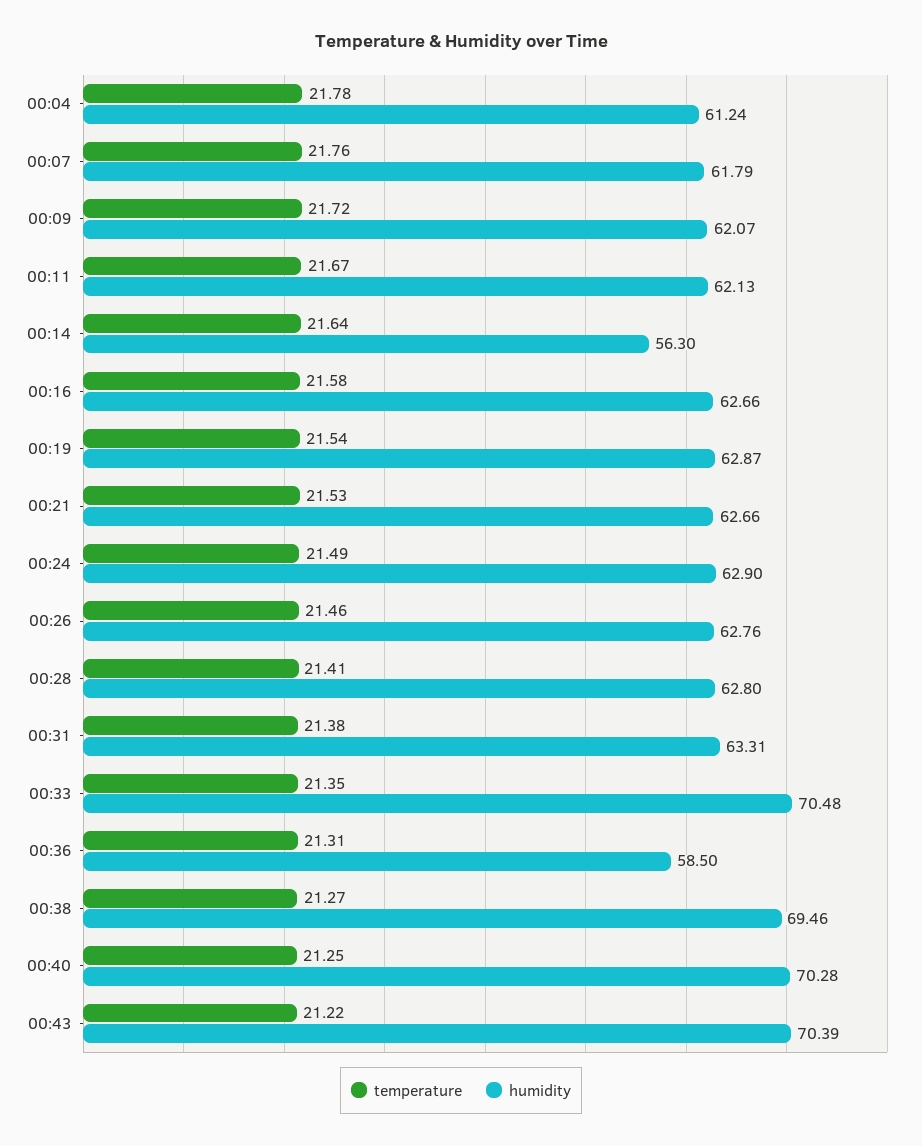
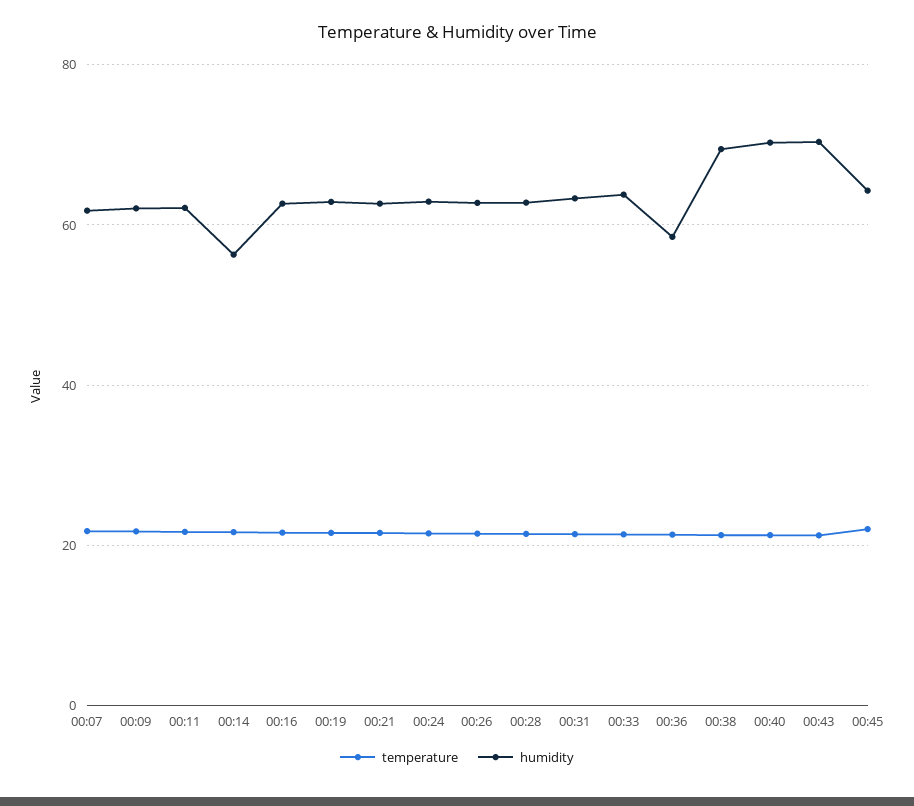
temperature, 00:04: 21.78 -> none
humidity, 00:04: 61.24 -> none
humidity, 00:33: 70.48 -> 64
temperature, 00:45: none -> 22
humidity, 00:45: none -> 64

